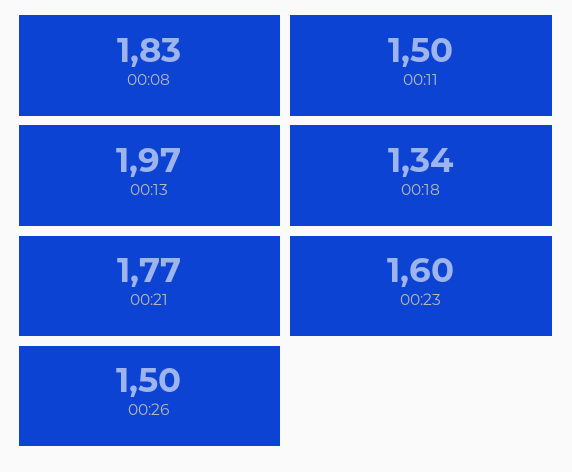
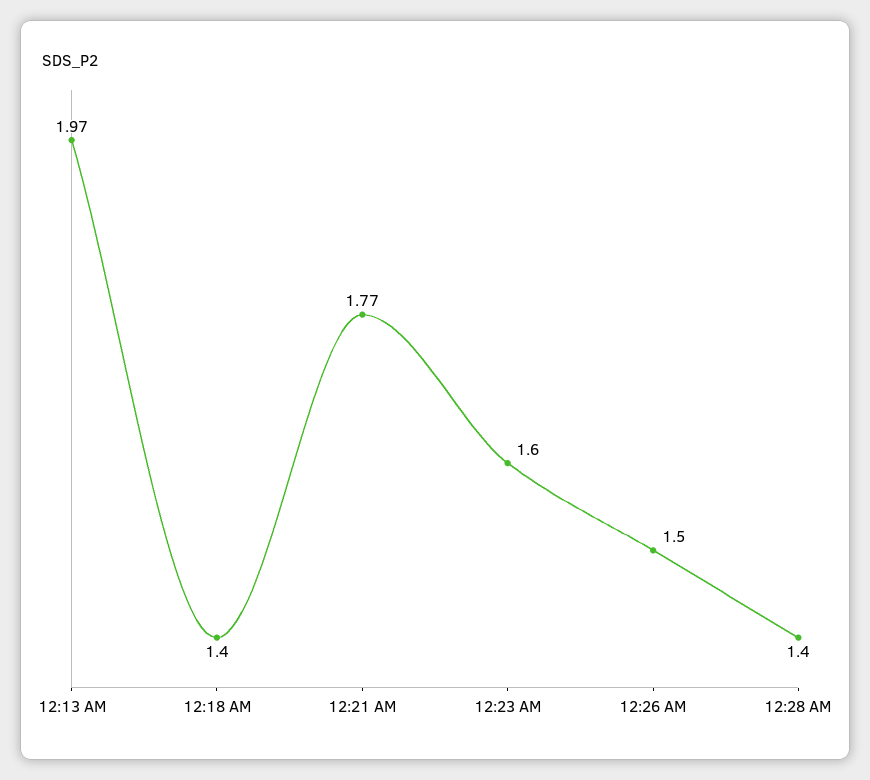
00:08: 1.83 -> none
00:11: 1.5 -> none
00:18: 1.34 -> 1.4
12:28 AM: none -> 1.4

